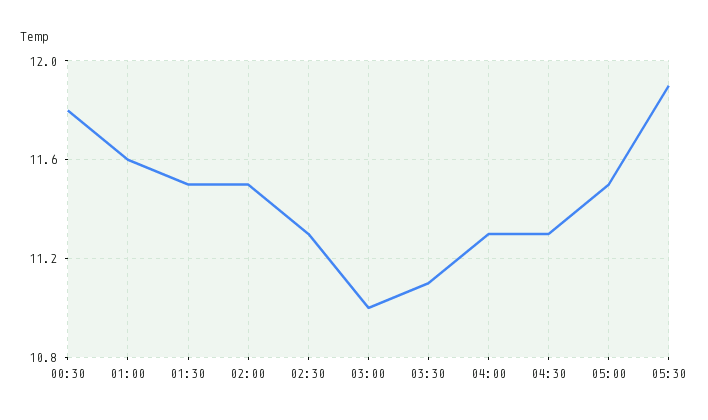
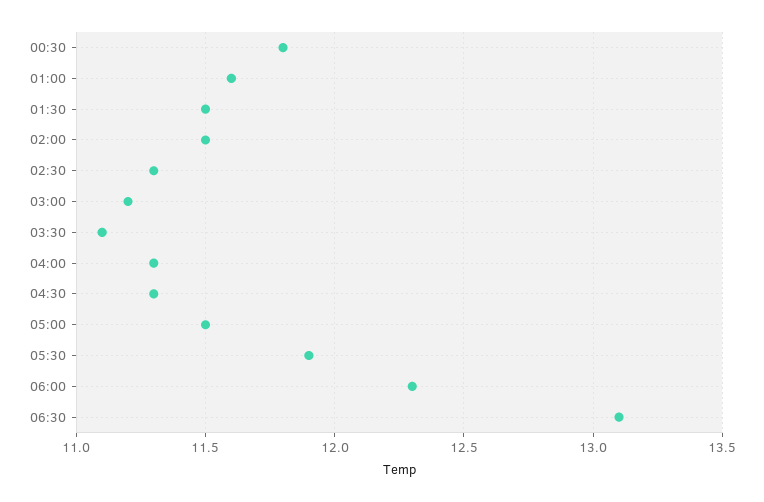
03:00: 11 -> 11.2
06:00: none -> 12.3
06:30: none -> 13.1

